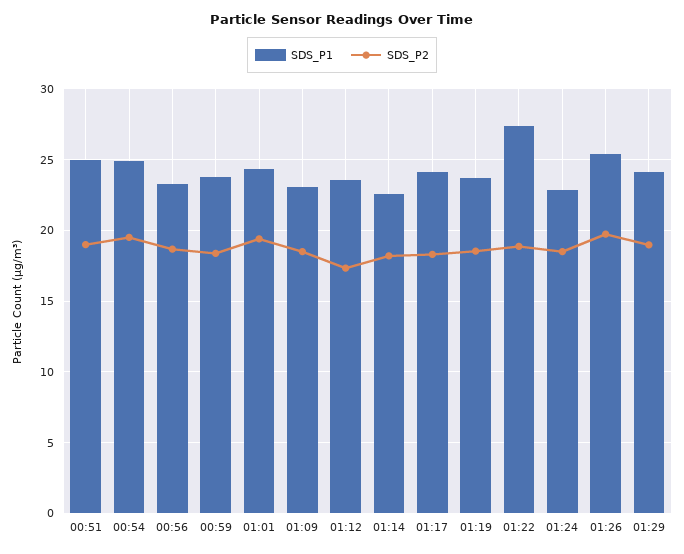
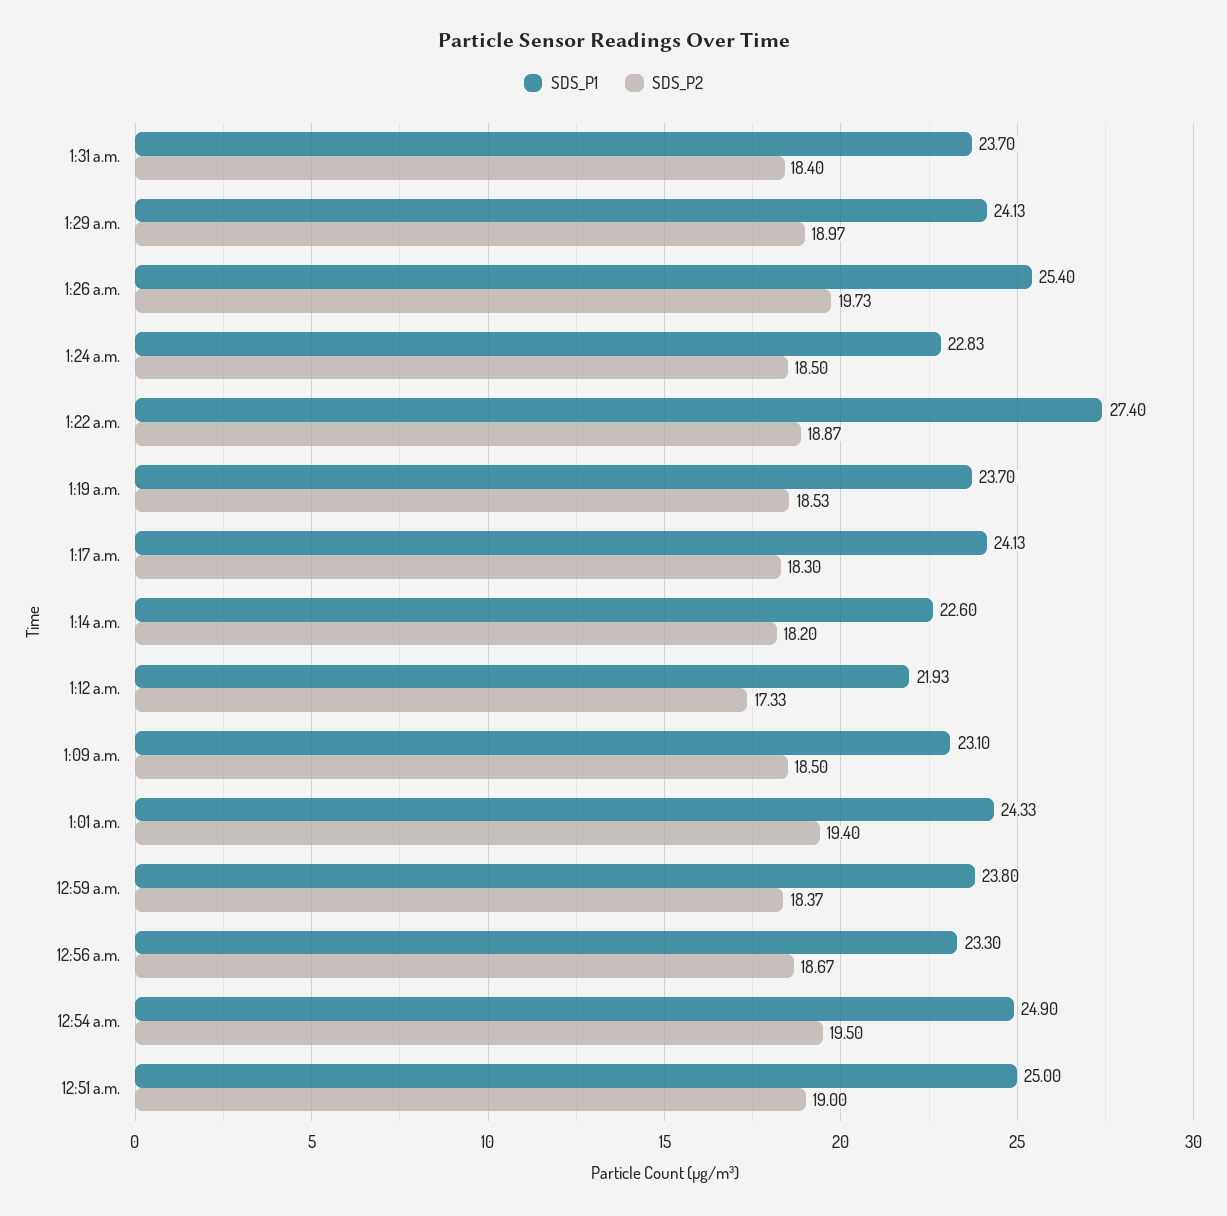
SDS_P1, 01:12: 23.5 -> 21.93
SDS_P1, 1:31 a.m.: none -> 23.7
SDS_P2, 1:31 a.m.: none -> 18.4

